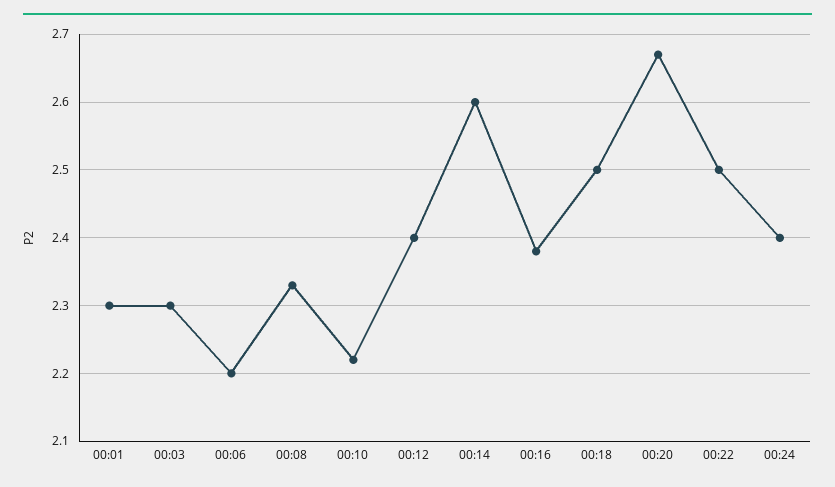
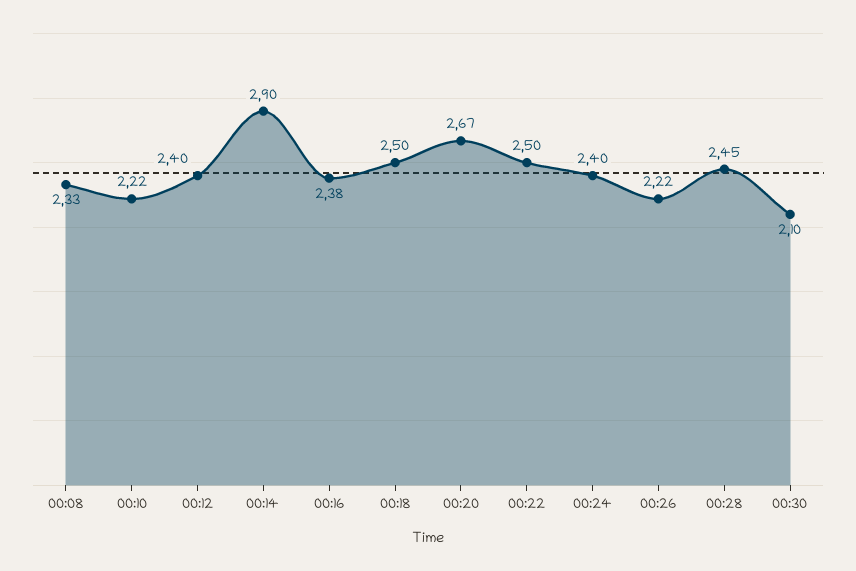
00:01: 2.3 -> none
00:03: 2.3 -> none
00:06: 2.2 -> none
00:14: 2.6 -> 2.9
00:26: none -> 2.22
00:28: none -> 2.45
00:30: none -> 2.1

